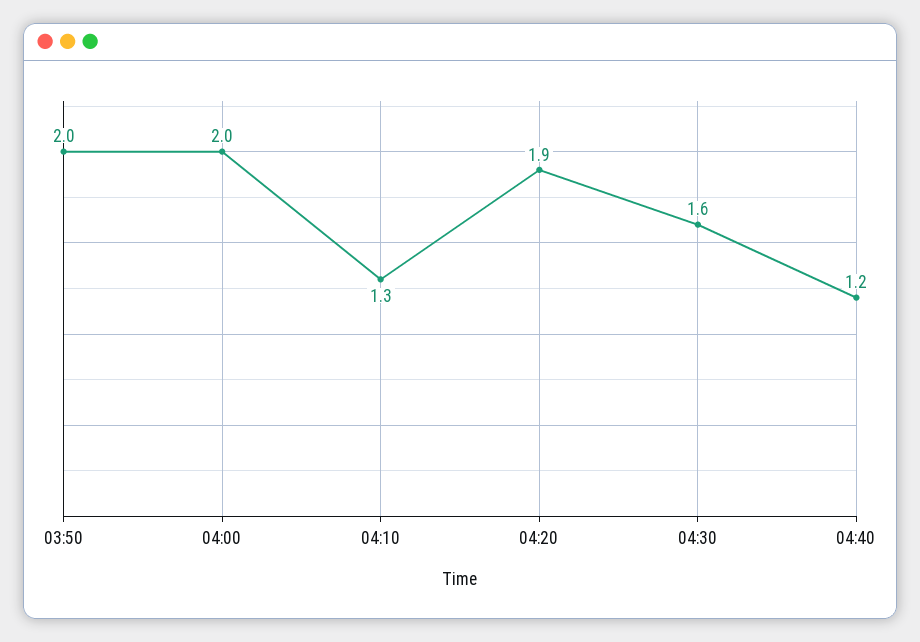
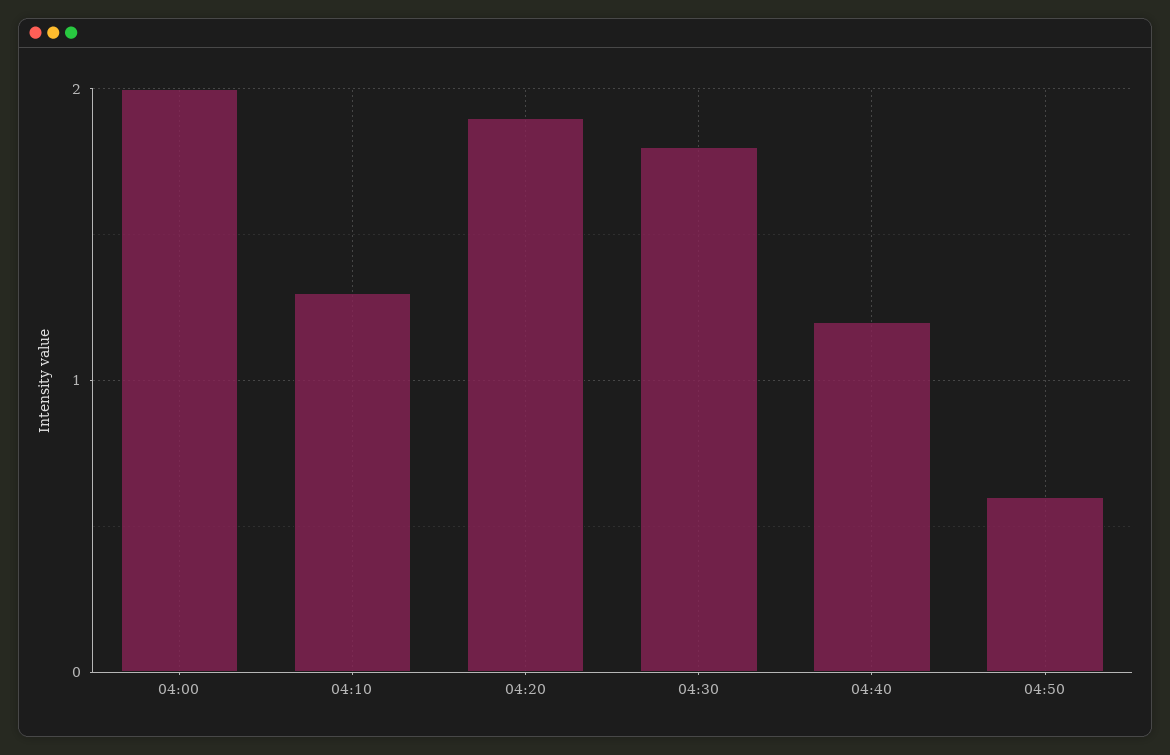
03:50: 2 -> none
04:30: 1.6 -> 1.8
04:50: none -> 0.6

